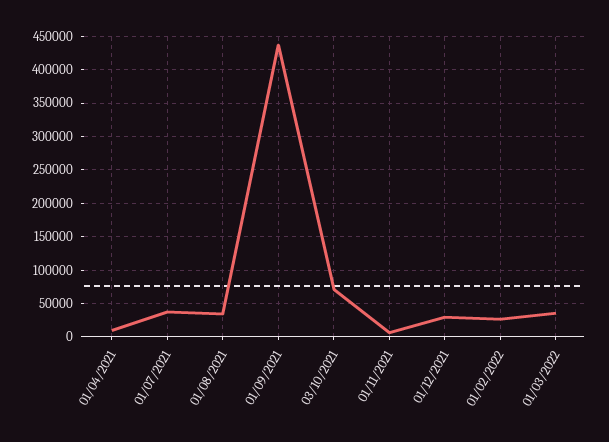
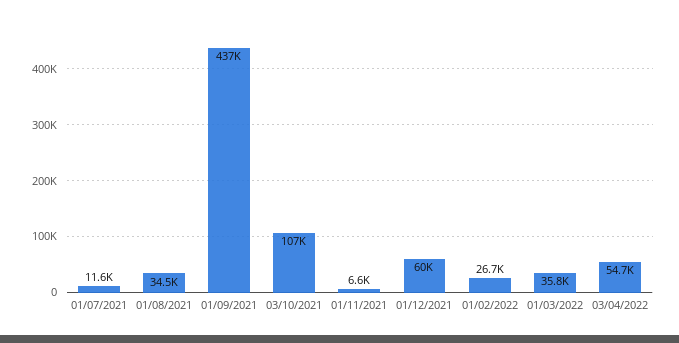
01/04/2021: 10000 -> none
01/07/2021: 40000 -> 11600
03/10/2021: 70000 -> 107000
01/12/2021: 30000 -> 60000
03/04/2022: none -> 54700

